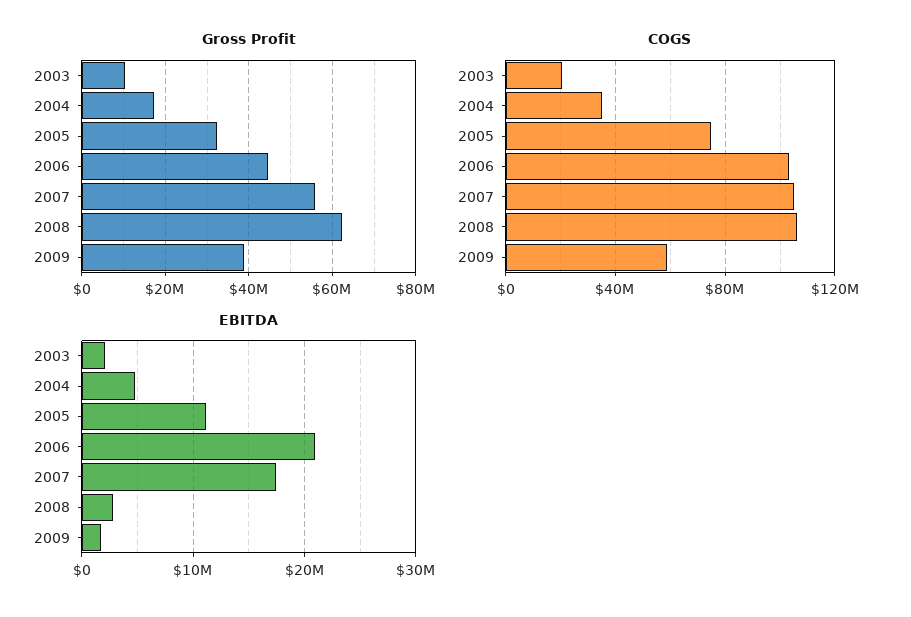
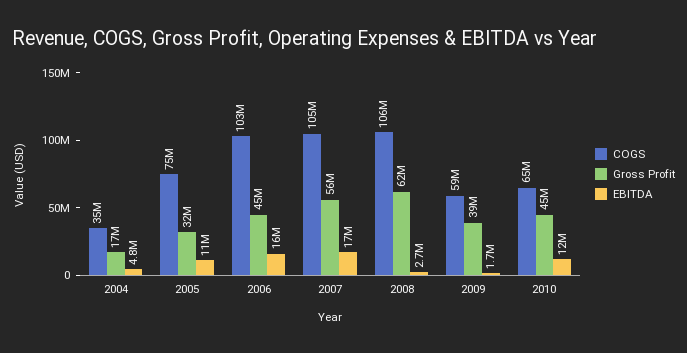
Gross Profit, 2003: 10000000 -> none
COGS, 2003: 20000000 -> none
EBITDA, 2003: 2000000 -> none
EBITDA, 2006: 21000000 -> 16000000
COGS, 2010: none -> 65000000
Gross Profit, 2010: none -> 45000000
EBITDA, 2010: none -> 12000000

